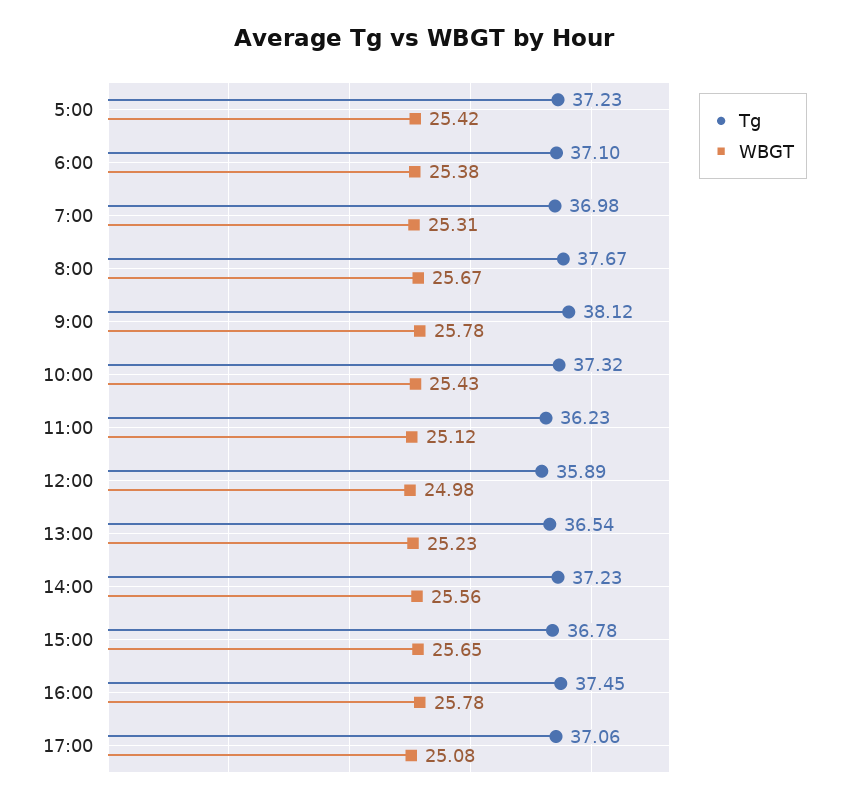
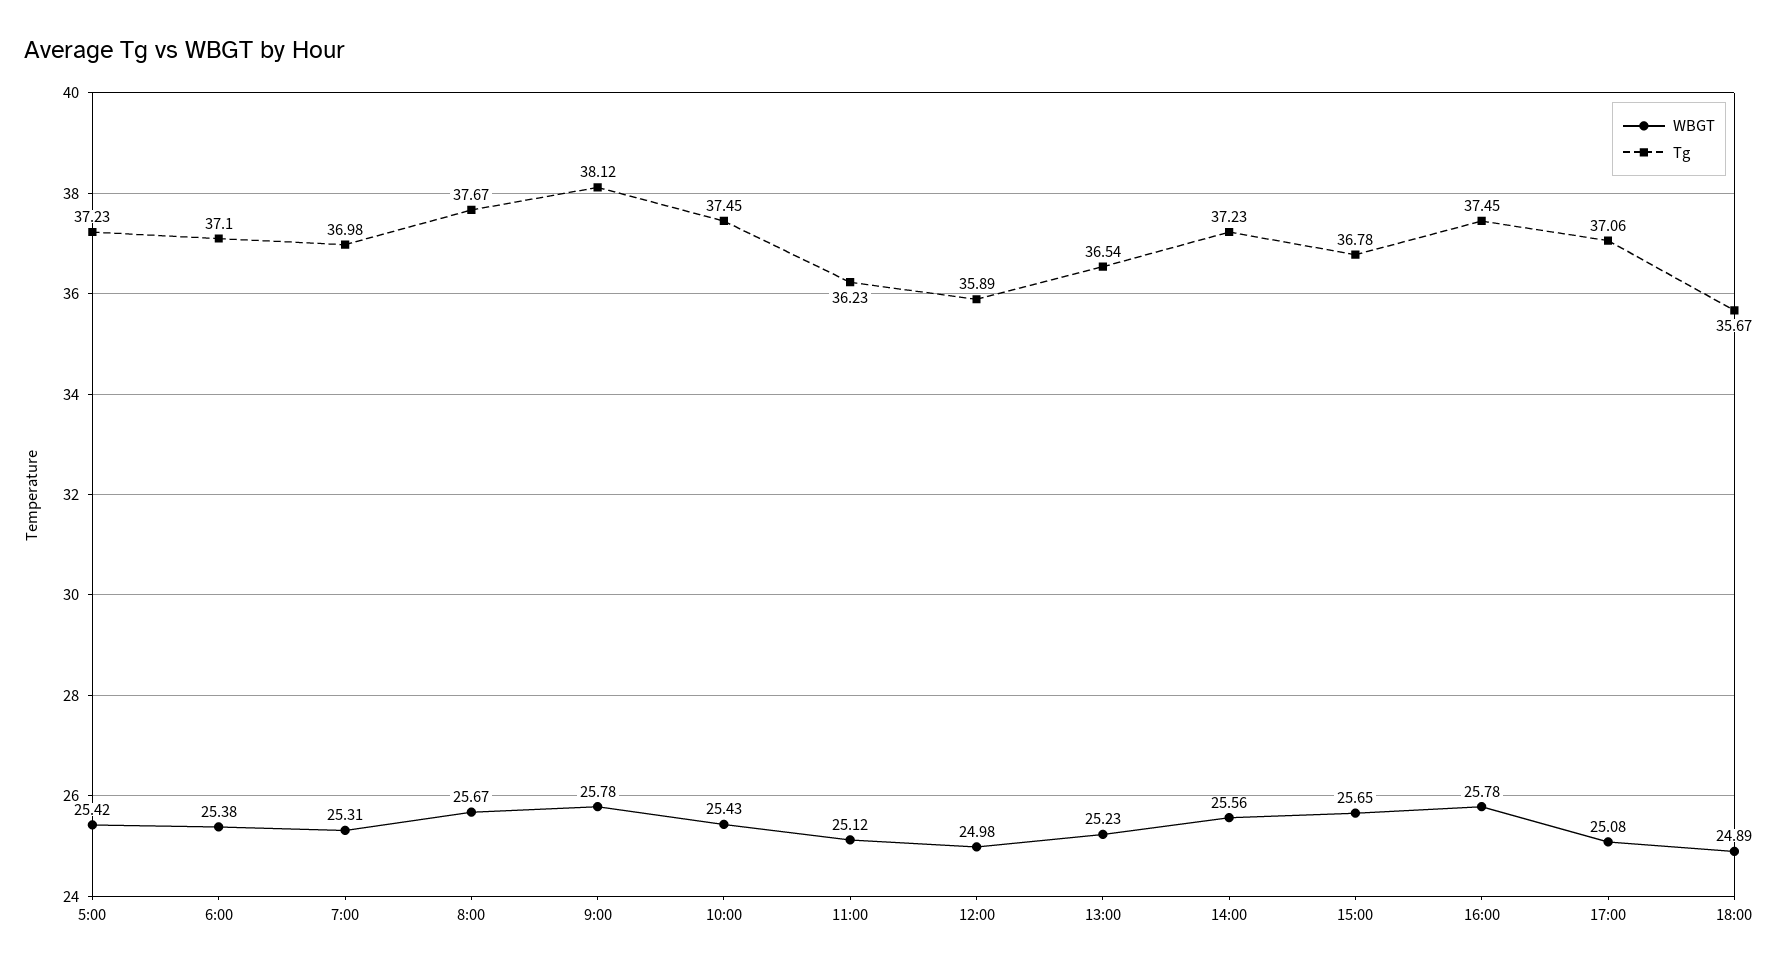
Tg, 10:00: 37.32 -> 37.45
WBGT, 18:00: none -> 24.89
Tg, 18:00: none -> 35.67

